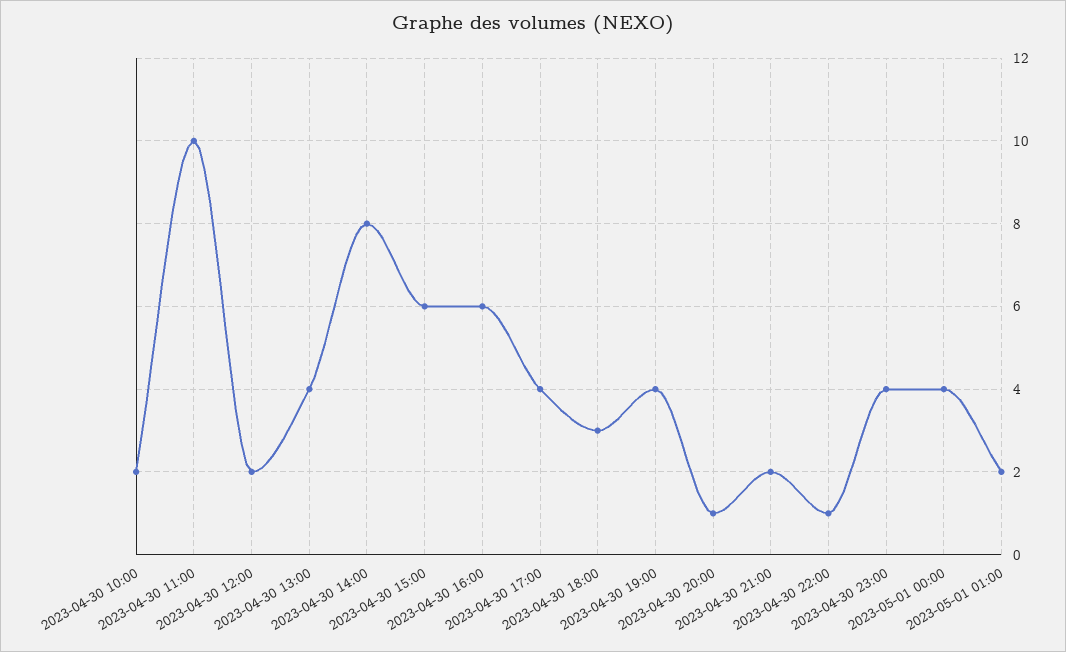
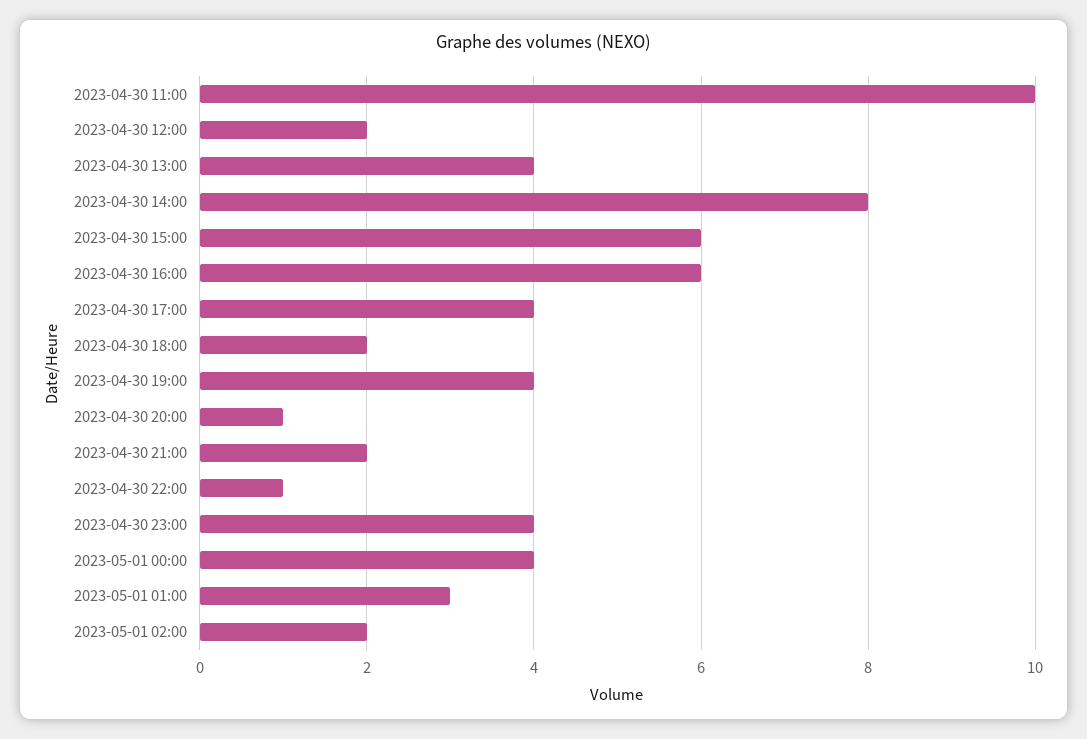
2023-04-30 10:00: 2 -> none
2023-04-30 18:00: 3 -> 2
2023-05-01 01:00: 2 -> 3
2023-05-01 02:00: none -> 2

